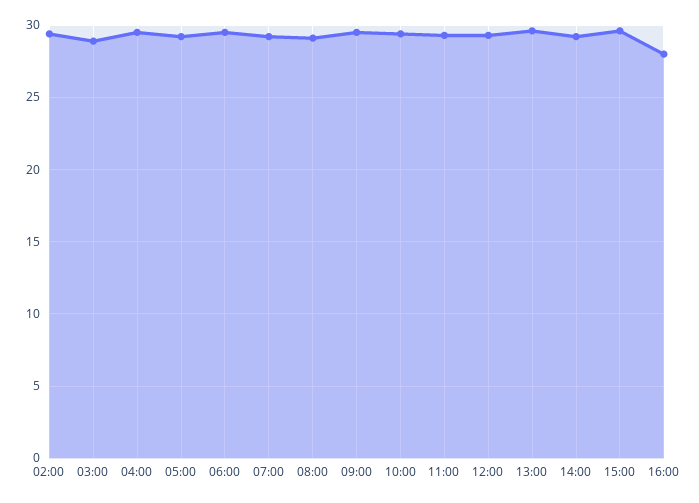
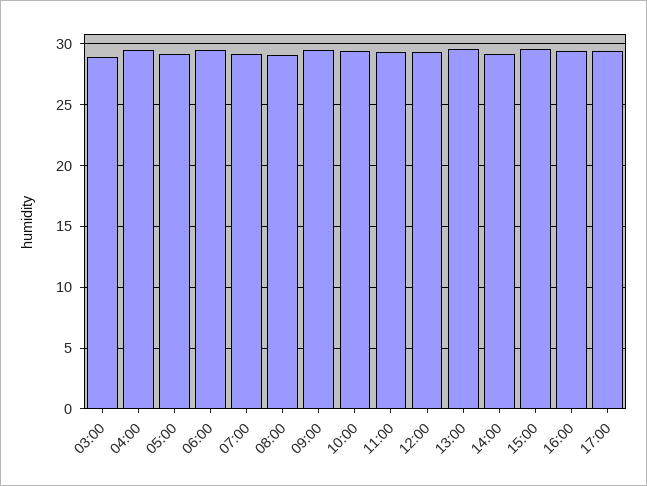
02:00: 29.5 -> none
16:00: 28 -> 29.5
17:00: none -> 29.5

